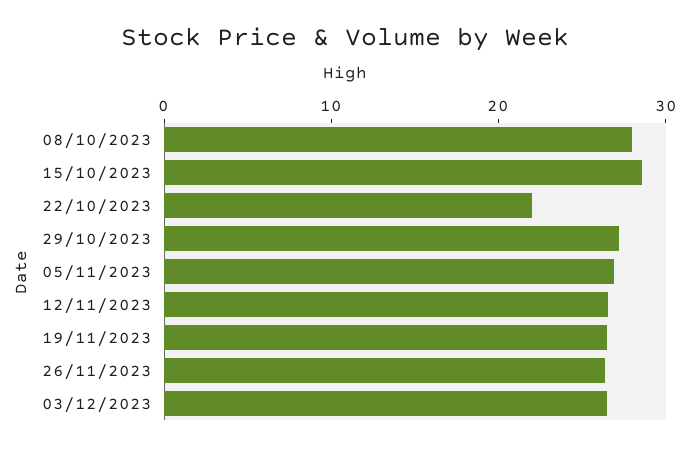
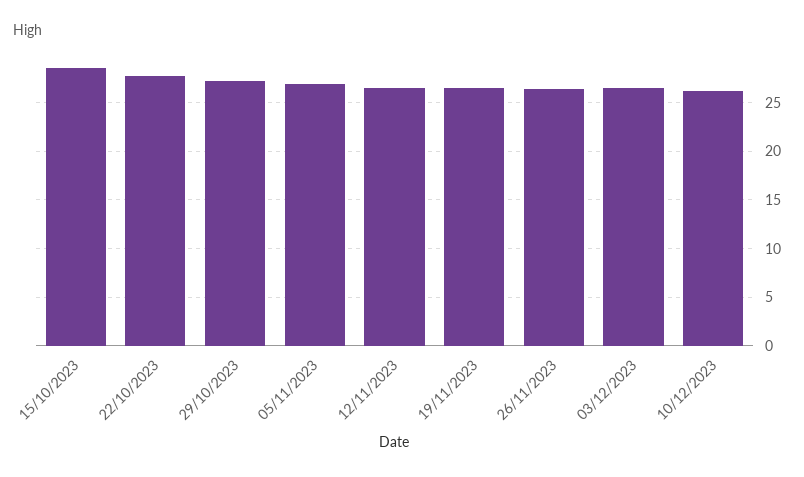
08/10/2023: 28 -> none
22/10/2023: 22 -> 28
10/12/2023: none -> 26

